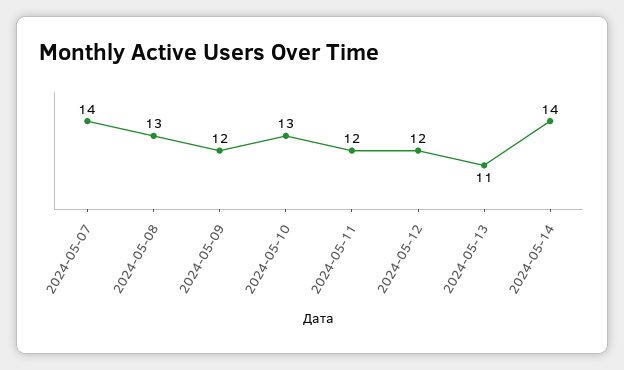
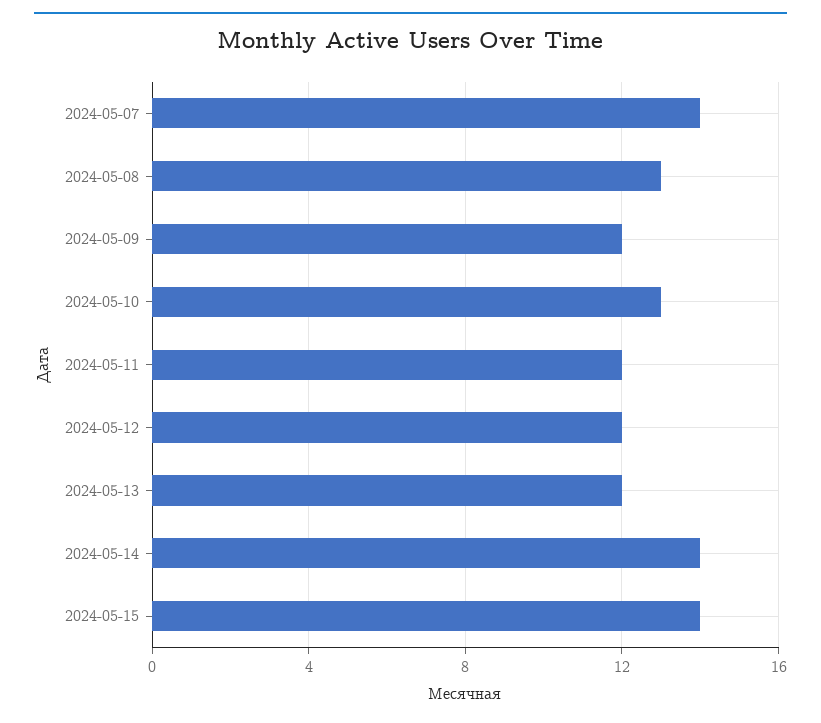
2024-05-13: 11 -> 12
2024-05-15: none -> 14

